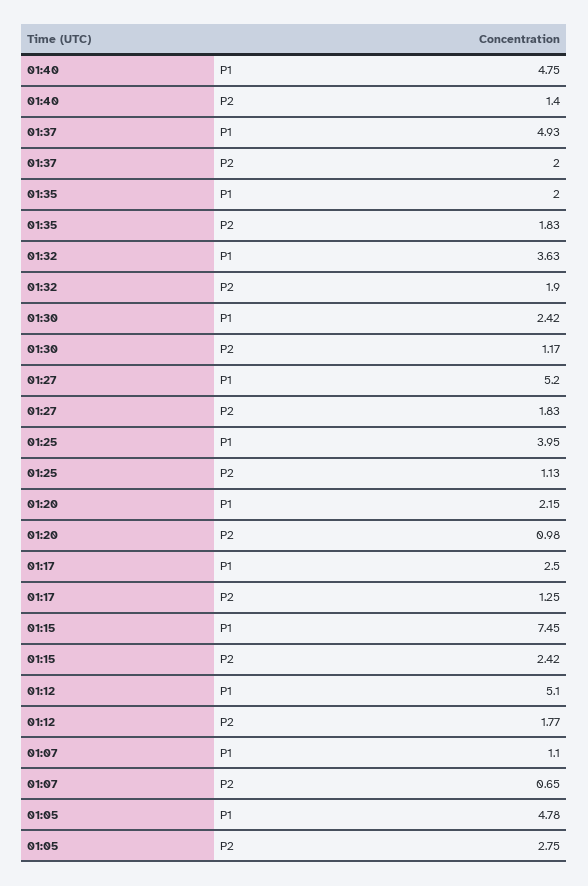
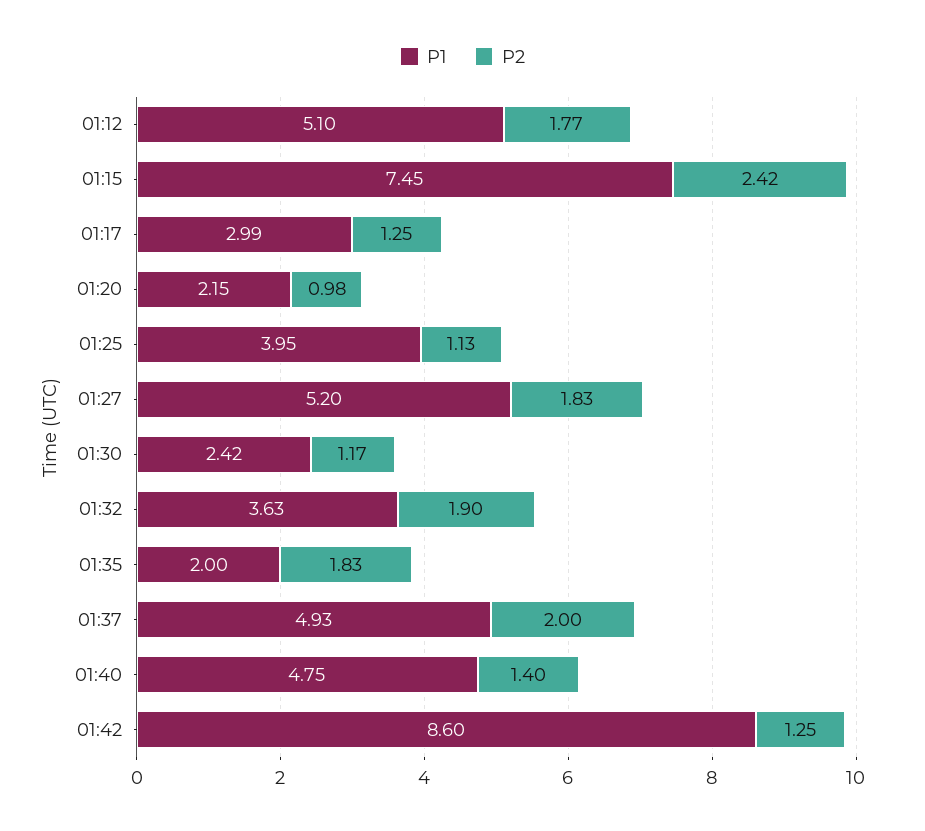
P1, 01:17: 2.5 -> 2.99
P1, 01:07: 1.1 -> none
P2, 01:07: 0.65 -> none
P1, 01:05: 4.78 -> none
P2, 01:05: 2.75 -> none
P1, 01:42: none -> 8.6
P2, 01:42: none -> 1.25

